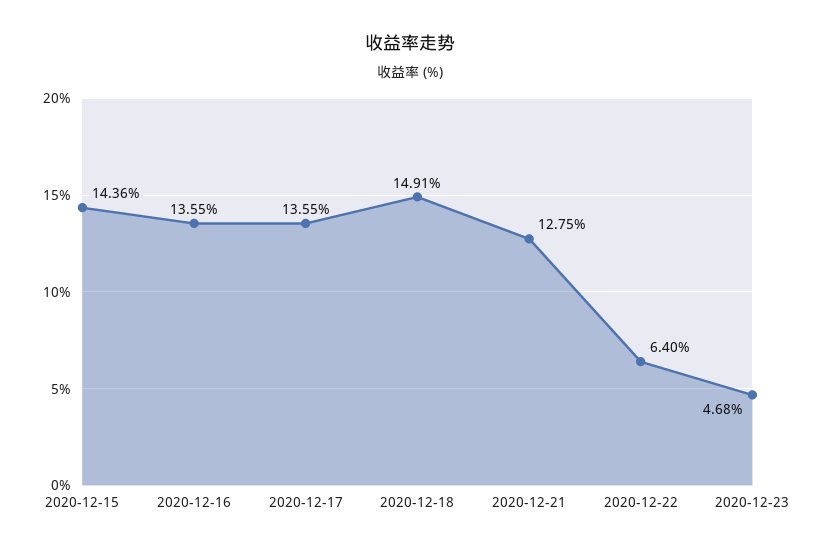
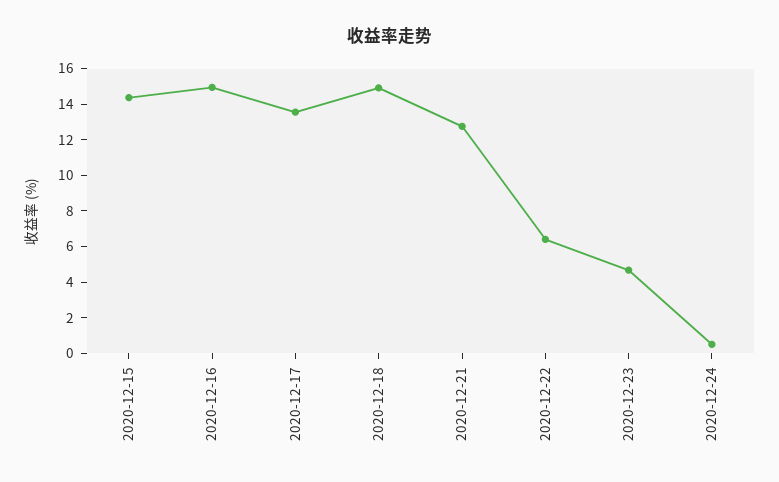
2020-12-16: 13.55 -> 15
2020-12-24: none -> 0.5

